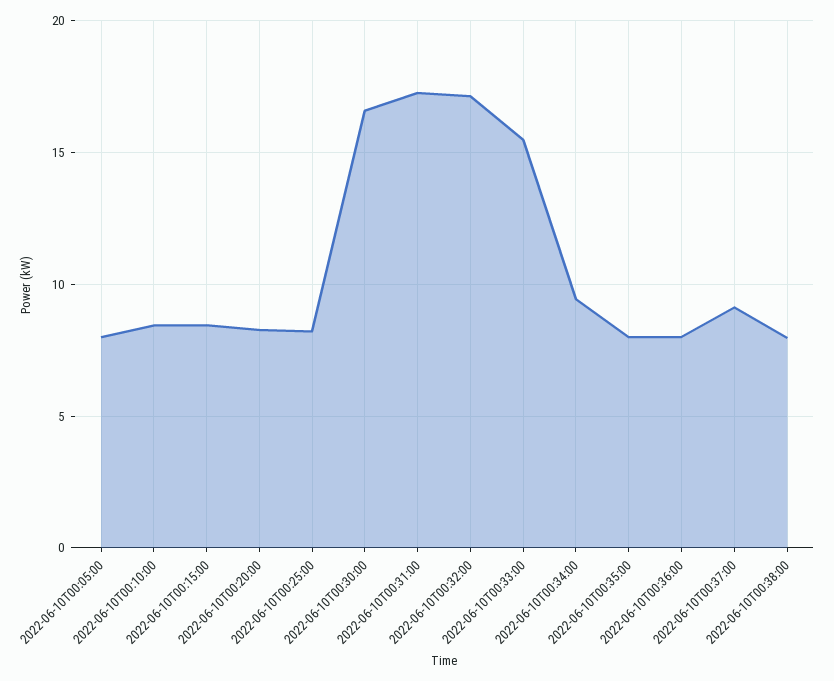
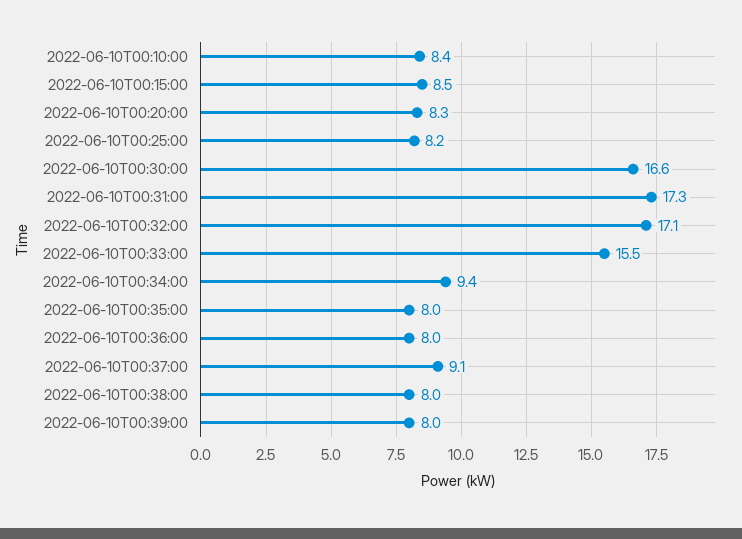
2022-06-10T00:05:00: 8 -> none
2022-06-10T00:39:00: none -> 8

